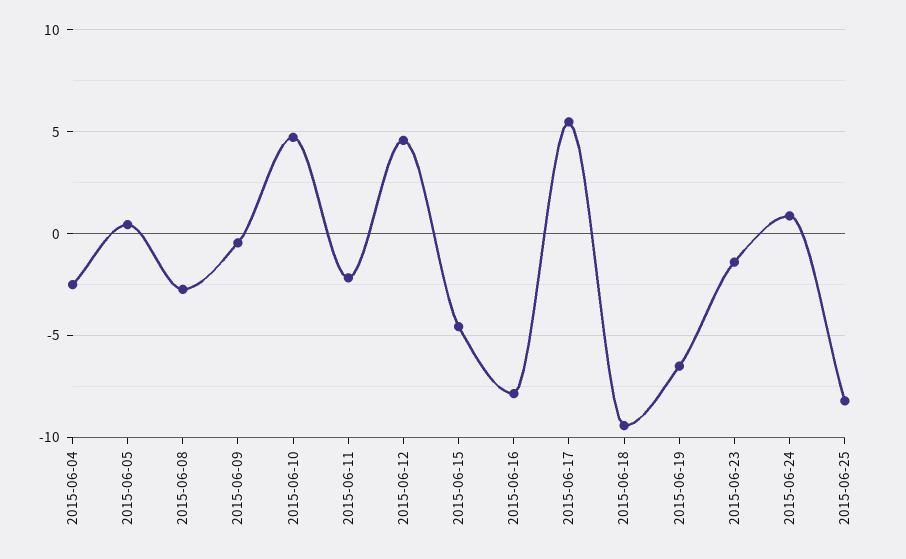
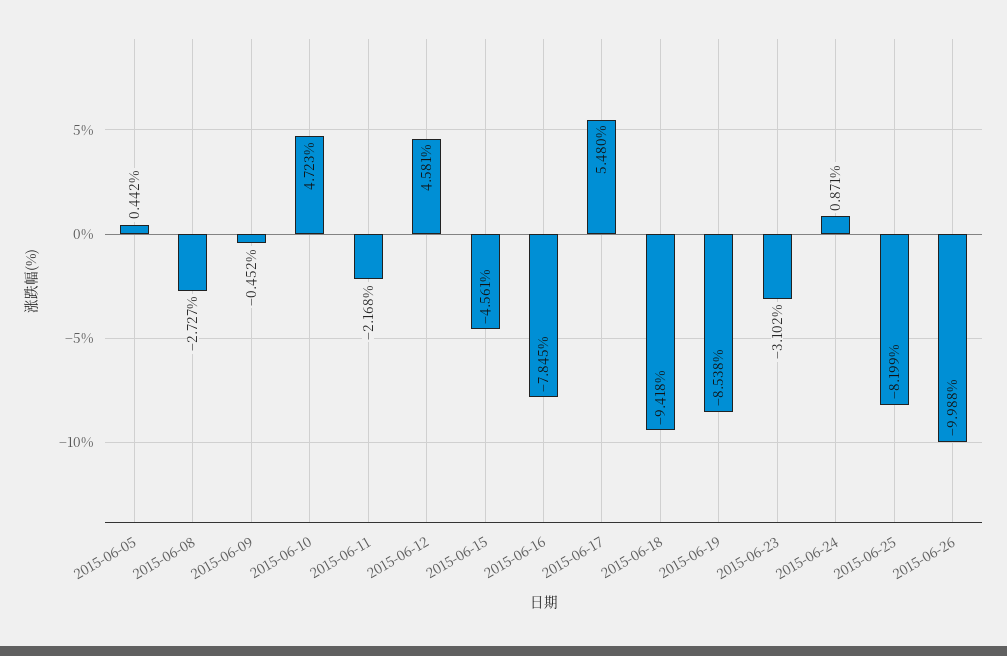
2015-06-04: -2.5 -> none
2015-06-19: -6.5 -> -8.538
2015-06-23: -1.5 -> -3.102
2015-06-26: none -> -9.988

